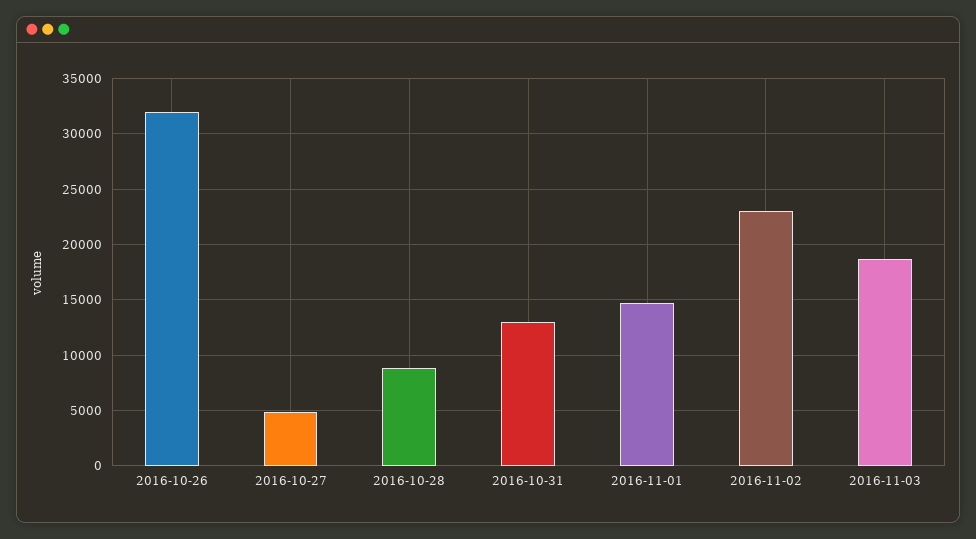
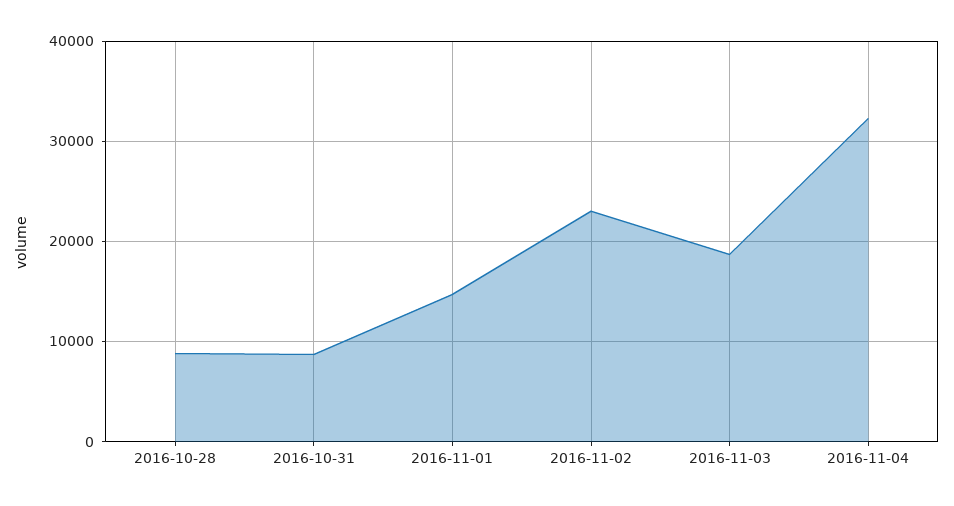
2016-10-26: 32000 -> none
2016-10-27: 5000 -> none
2016-10-31: 13000 -> 9000
2016-11-04: none -> 32000

